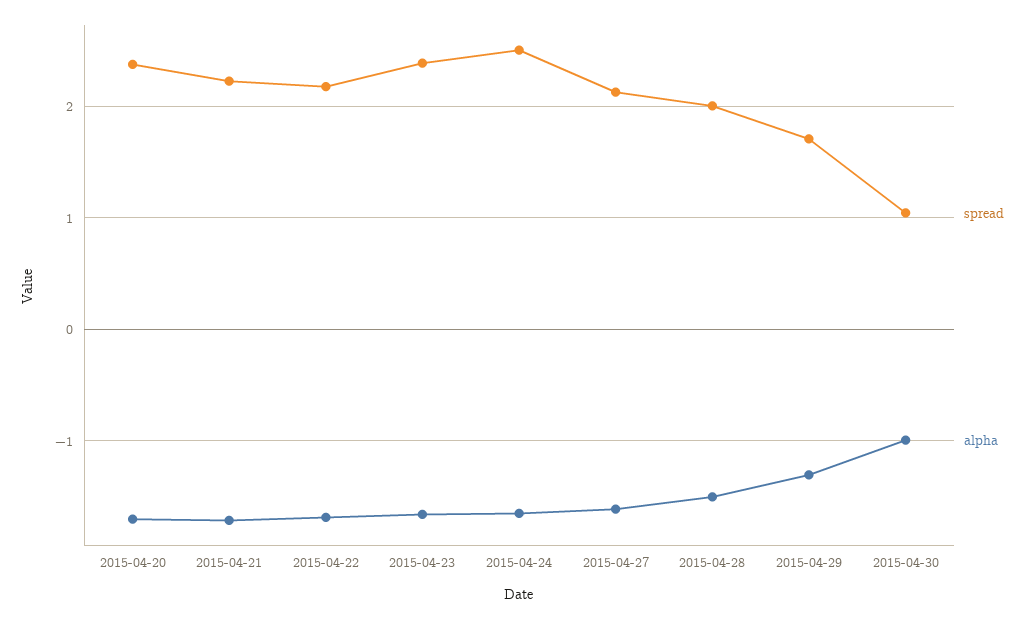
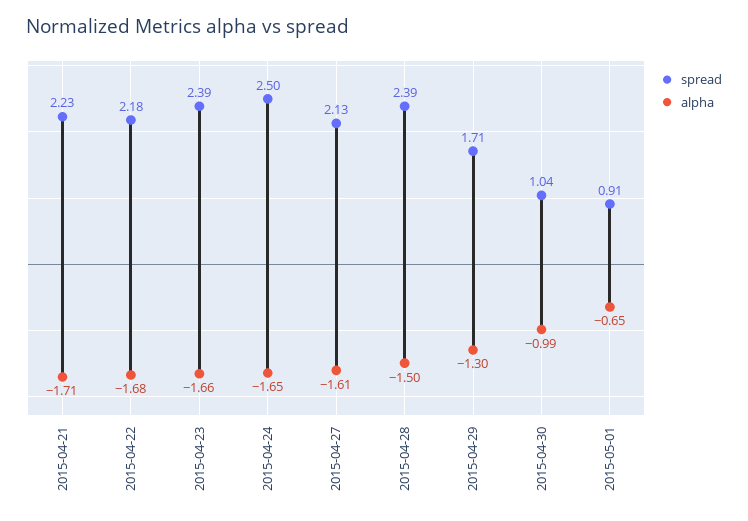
spread, 2015-04-20: 2.4 -> none
alpha, 2015-04-20: -1.7 -> none
spread, 2015-04-28: 2 -> 2.39
spread, 2015-05-01: none -> 0.91
alpha, 2015-05-01: none -> -0.65

